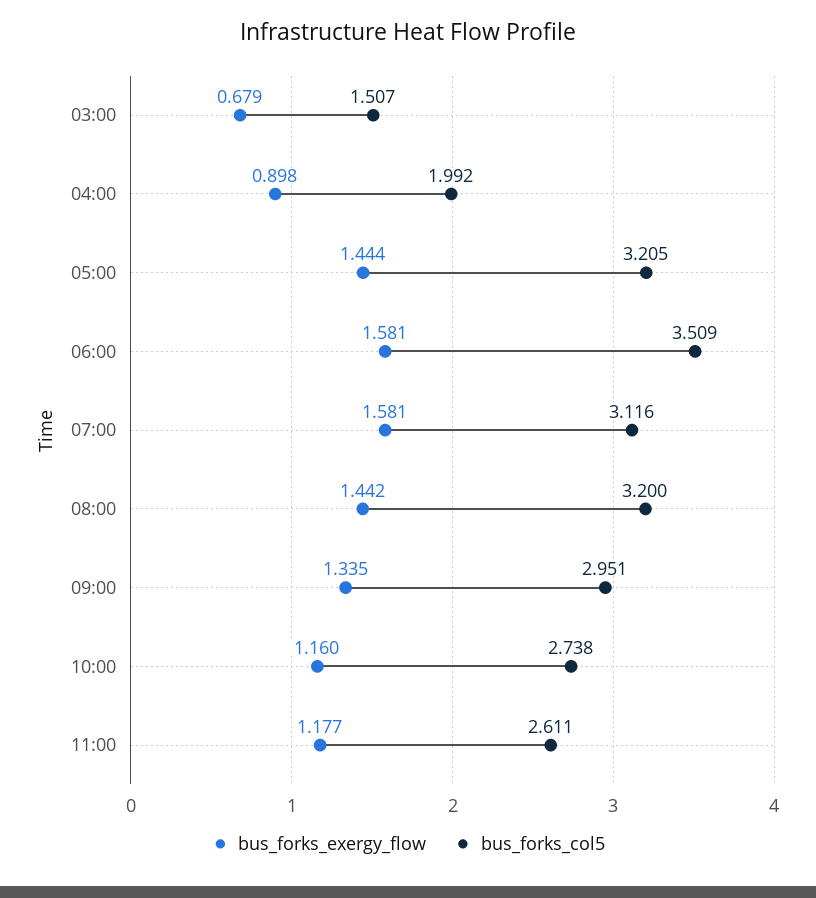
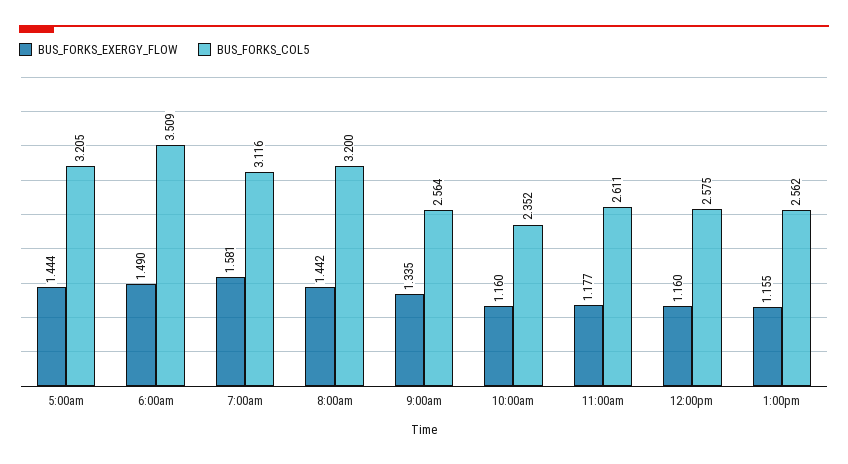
bus_forks_exergy_flow, 03:00: 0.679 -> none
bus_forks_col5, 03:00: 1.507 -> none
bus_forks_exergy_flow, 04:00: 0.898 -> none
bus_forks_col5, 04:00: 1.992 -> none
bus_forks_exergy_flow, 06:00: 1.581 -> 1.49
bus_forks_col5, 09:00: 2.951 -> 2.564
bus_forks_col5, 10:00: 2.738 -> 2.352
bus_forks_exergy_flow, 12:00pm: none -> 1.16
bus_forks_col5, 12:00pm: none -> 2.575
bus_forks_exergy_flow, 1:00pm: none -> 1.155
bus_forks_col5, 1:00pm: none -> 2.562

